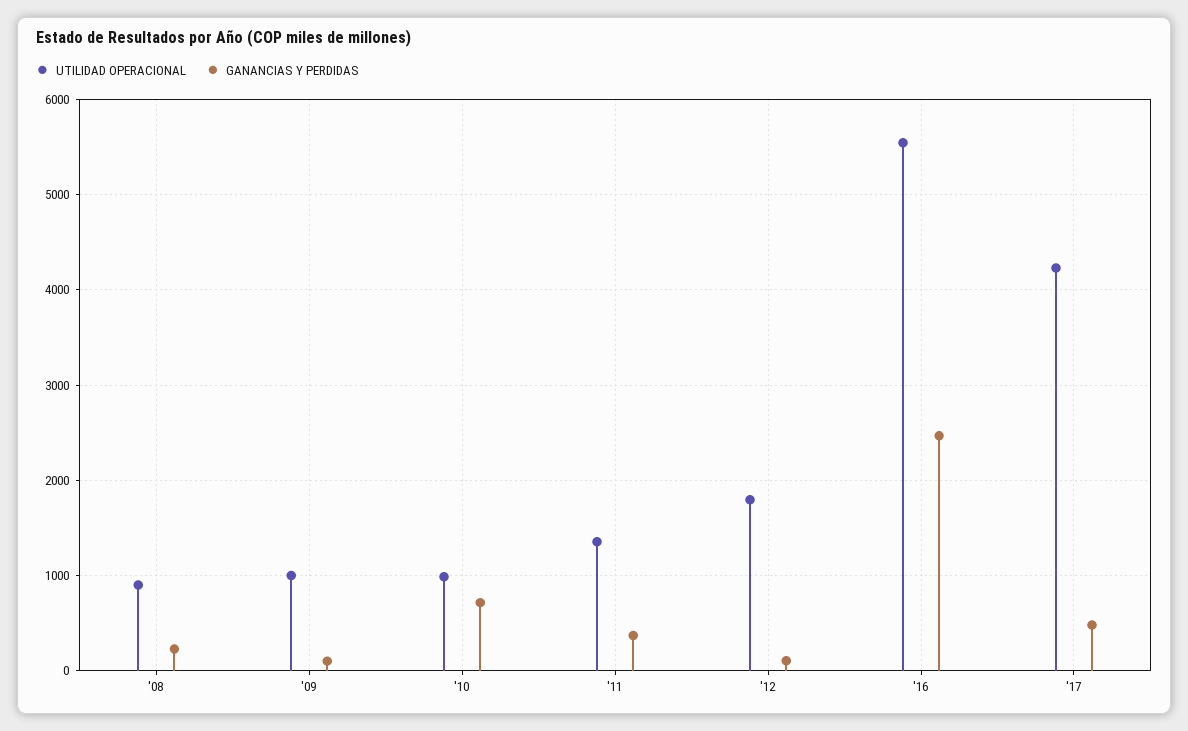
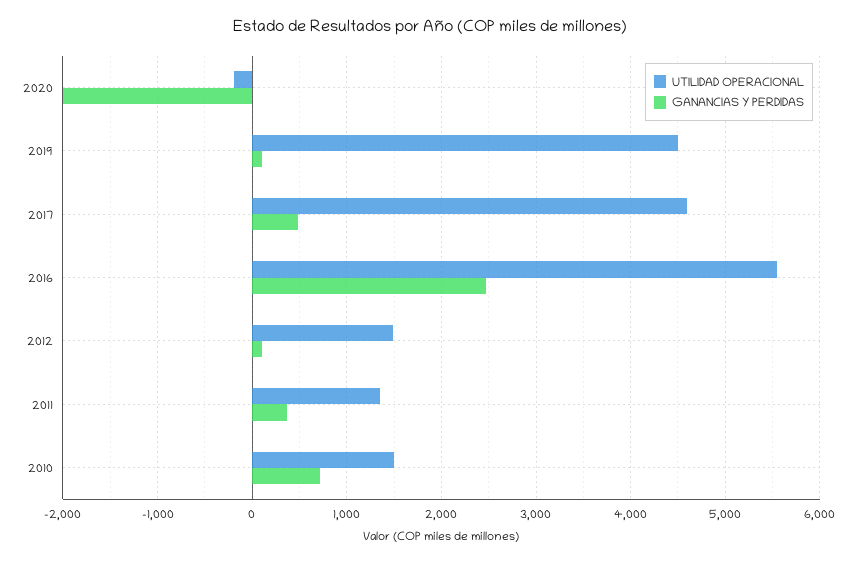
UTILIDAD OPERACIONAL, '08: 900 -> none
GANANCIAS Y PERDIDAS, '08: 200 -> none
UTILIDAD OPERACIONAL, '09: 1000 -> none
GANANCIAS Y PERDIDAS, '09: 100 -> none
UTILIDAD OPERACIONAL, '10: 1000 -> 1500
UTILIDAD OPERACIONAL, '12: 1800 -> 1500
UTILIDAD OPERACIONAL, '17: 4200 -> 4600
UTILIDAD OPERACIONAL, 2020: none -> -200
GANANCIAS Y PERDIDAS, 2020: none -> -2000
UTILIDAD OPERACIONAL, 2019: none -> 4500
GANANCIAS Y PERDIDAS, 2019: none -> 100

